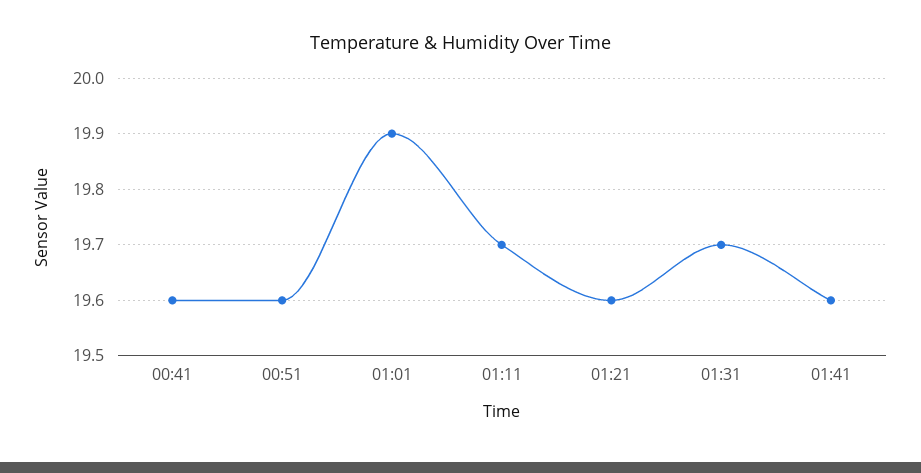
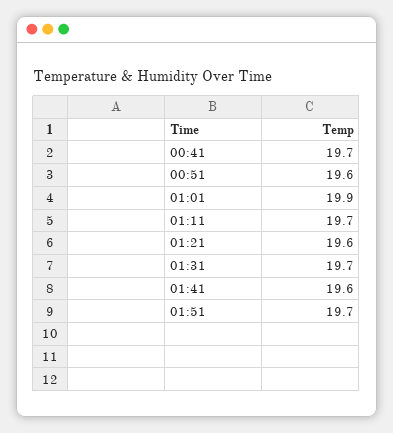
00:41: 19.6 -> 19.7
01:51: none -> 19.7

